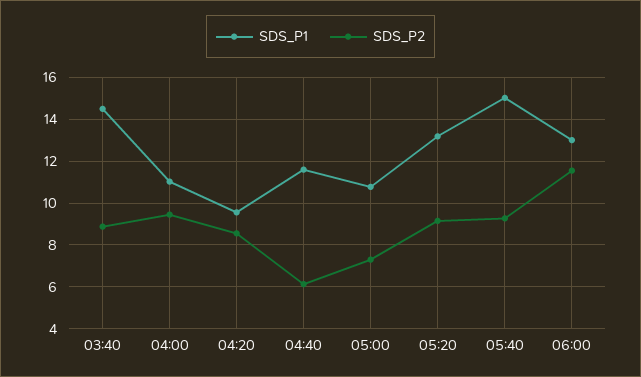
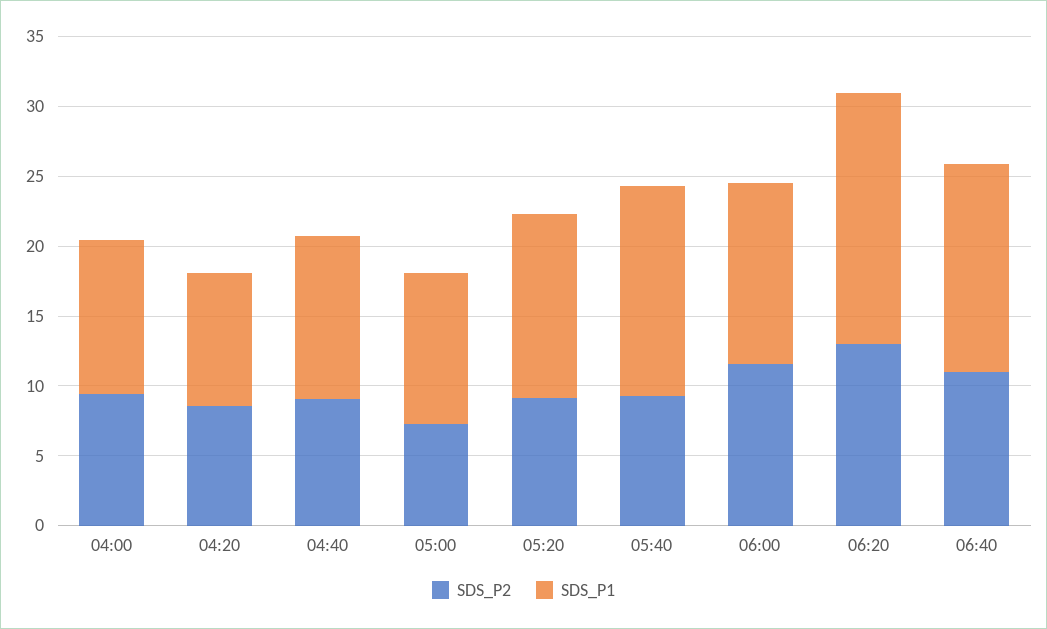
SDS_P1, 03:40: 14.5 -> none
SDS_P2, 03:40: 9 -> none
SDS_P2, 04:40: 6 -> 9
SDS_P2, 06:20: none -> 13
SDS_P1, 06:20: none -> 18
SDS_P2, 06:40: none -> 11
SDS_P1, 06:40: none -> 15

